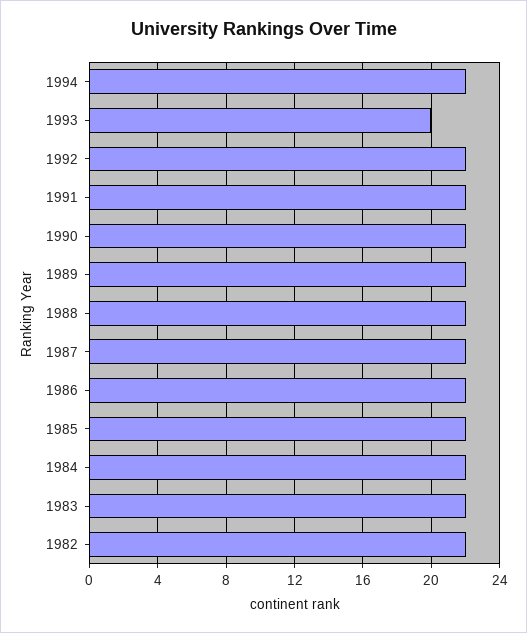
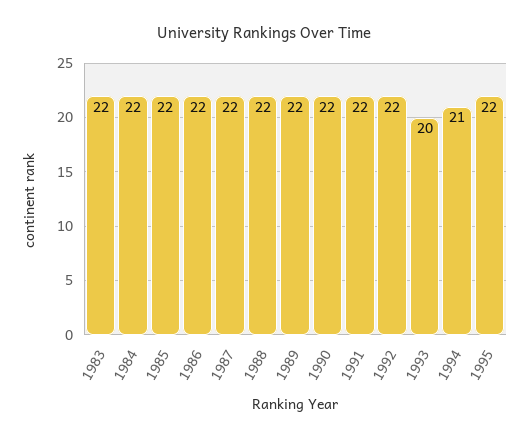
1994: 22 -> 21
1982: 22 -> none
1995: none -> 22

